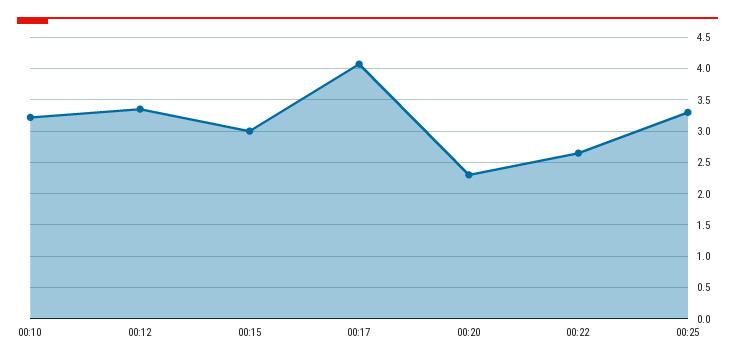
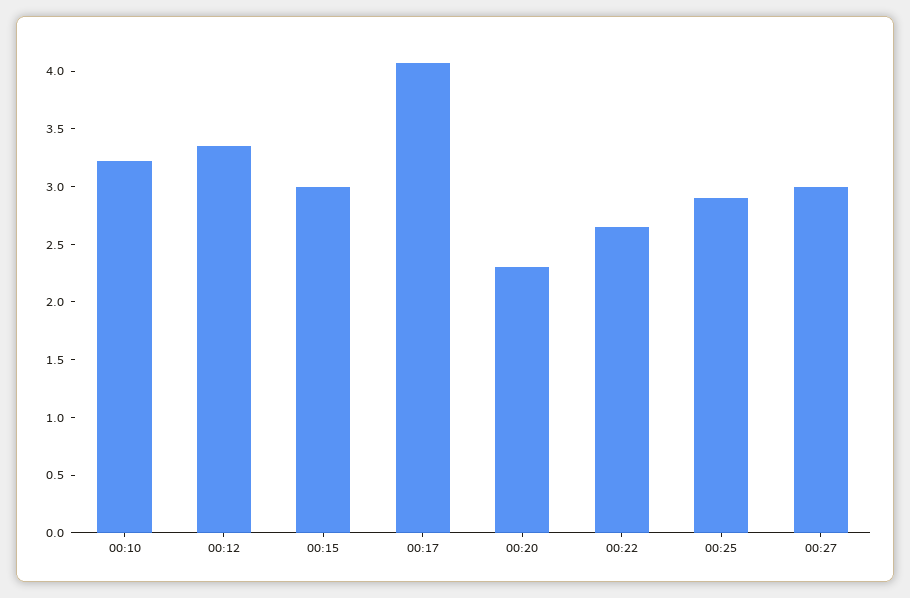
00:25: 3.3 -> 2.9
00:27: none -> 3

